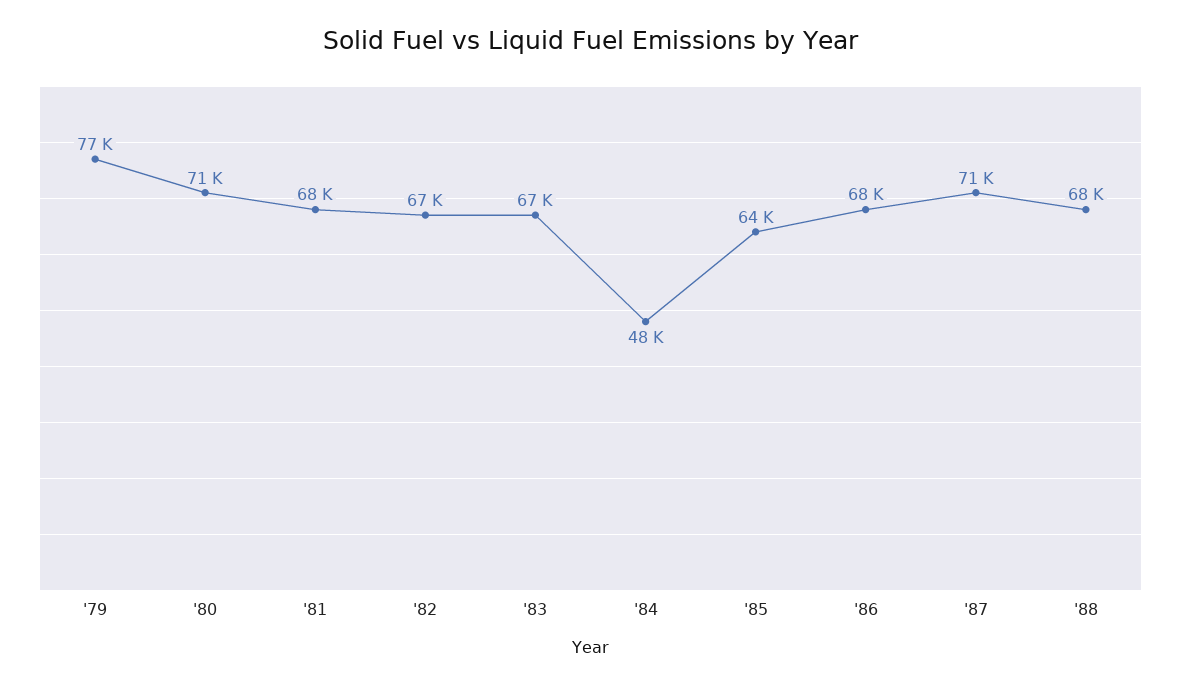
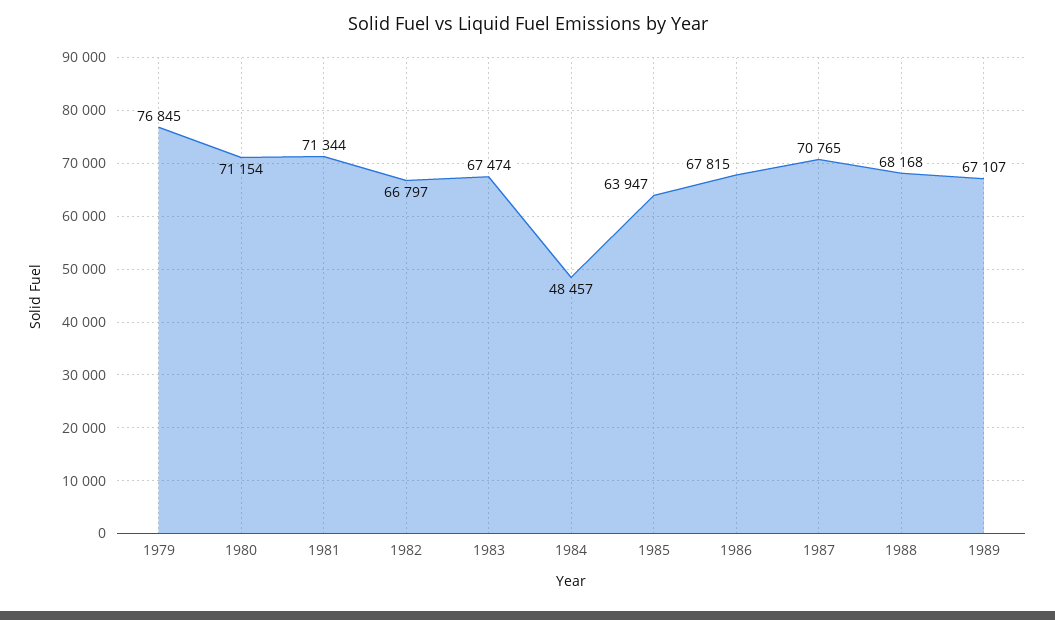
'81: 68000 -> 71344
1989: none -> 67107

